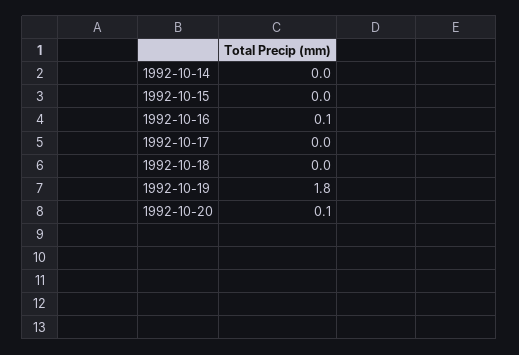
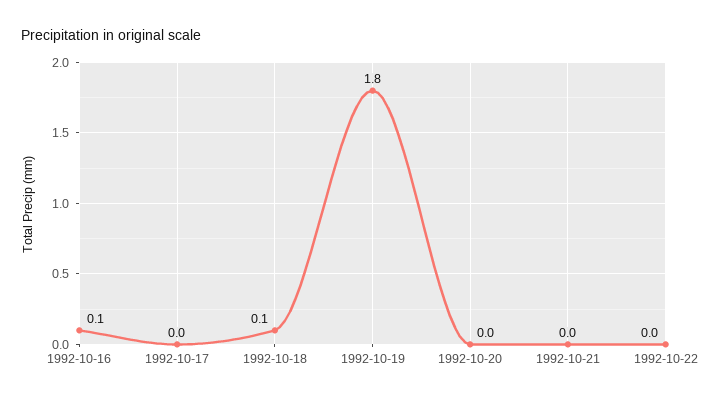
1992-10-14: 0 -> none
1992-10-15: 0 -> none
1992-10-18: 0 -> 0.1
1992-10-20: 0.1 -> 0
1992-10-21: none -> 0
1992-10-22: none -> 0

